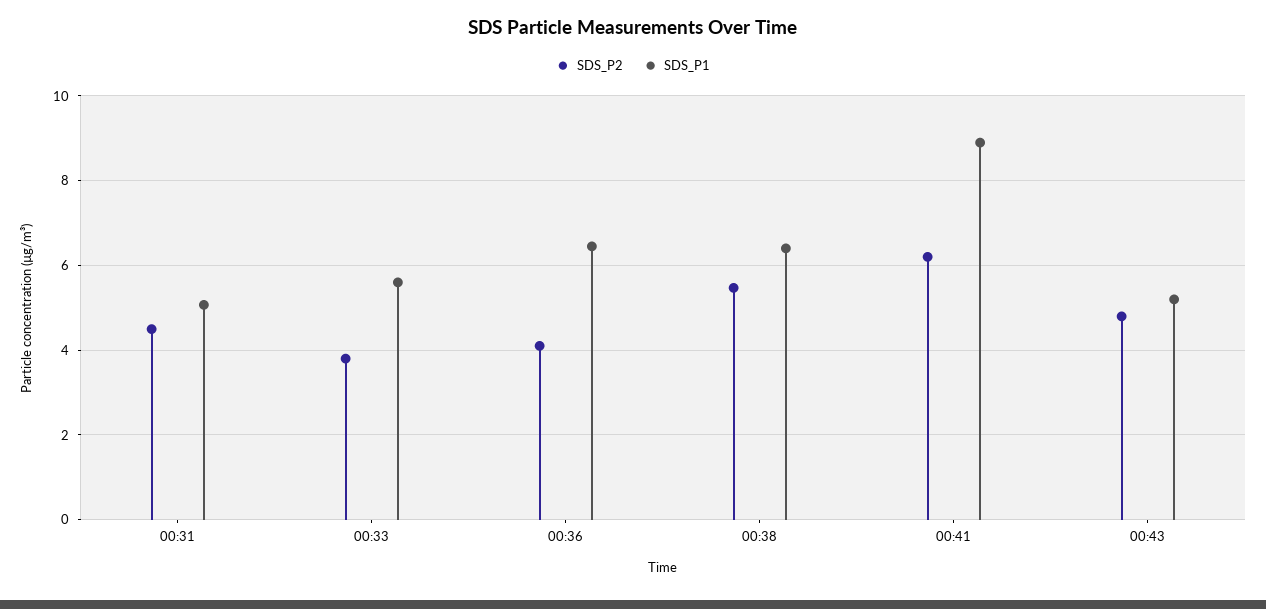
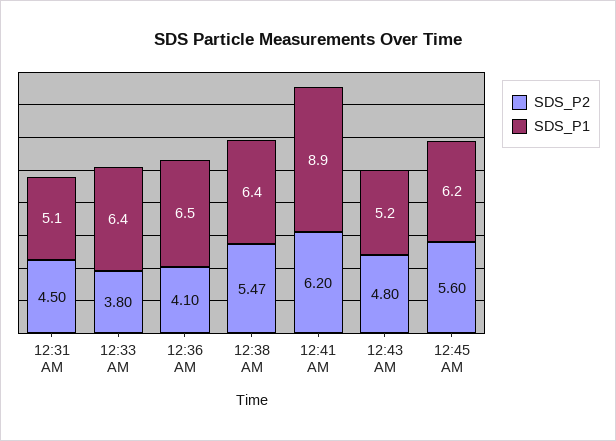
SDS_P1, 00:33: 5.6 -> 6.4
SDS_P2, 12:45 AM: none -> 5.6
SDS_P1, 12:45 AM: none -> 6.2

